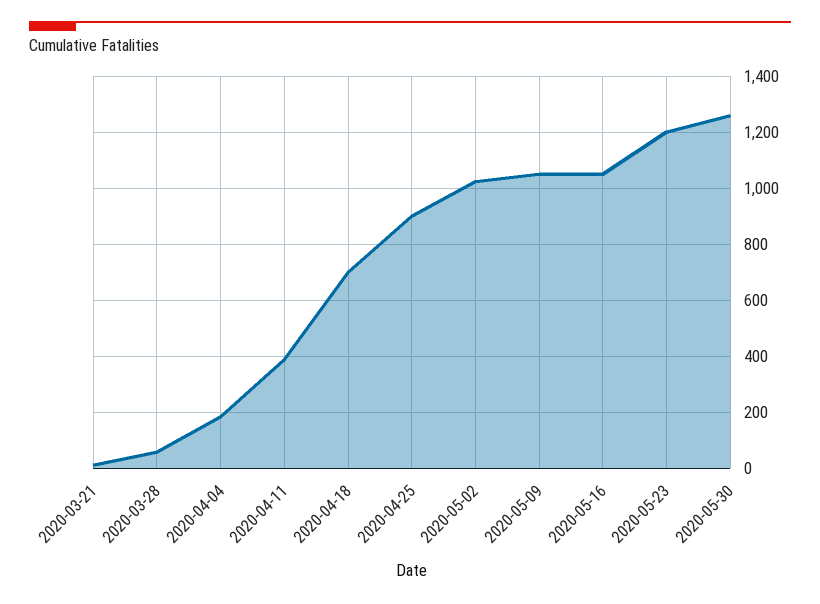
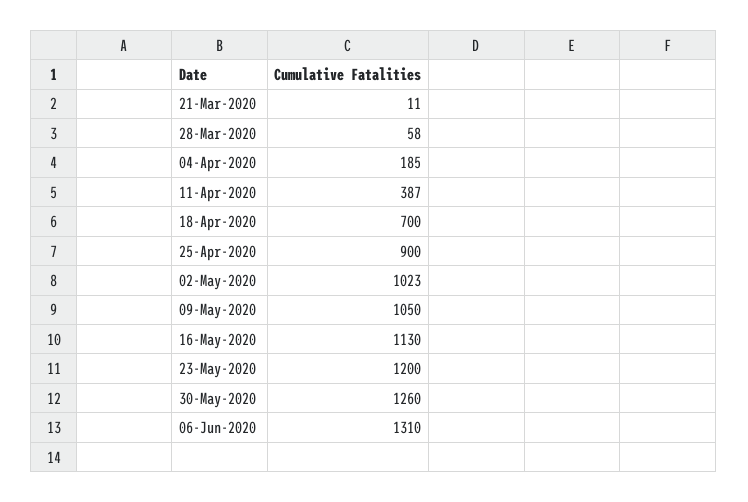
2020-05-16: 1050 -> 1130
06-Jun-2020: none -> 1310

